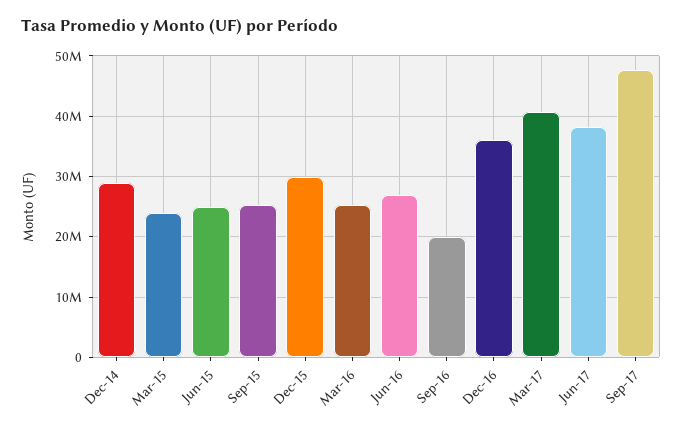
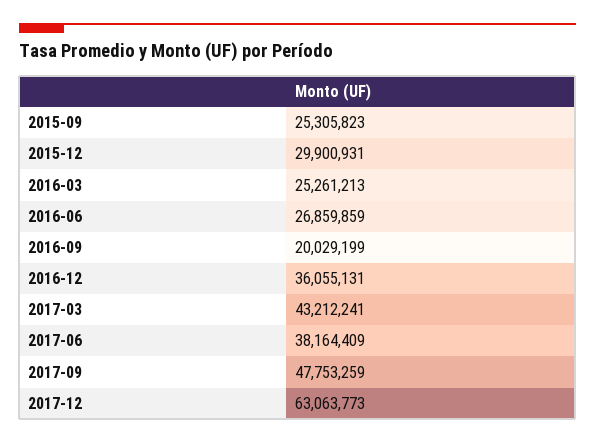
Dec-14: 29000000 -> none
Mar-15: 24000000 -> none
Jun-15: 25000000 -> none
Mar-17: 41000000 -> 43212241
2017-12: none -> 63063773

